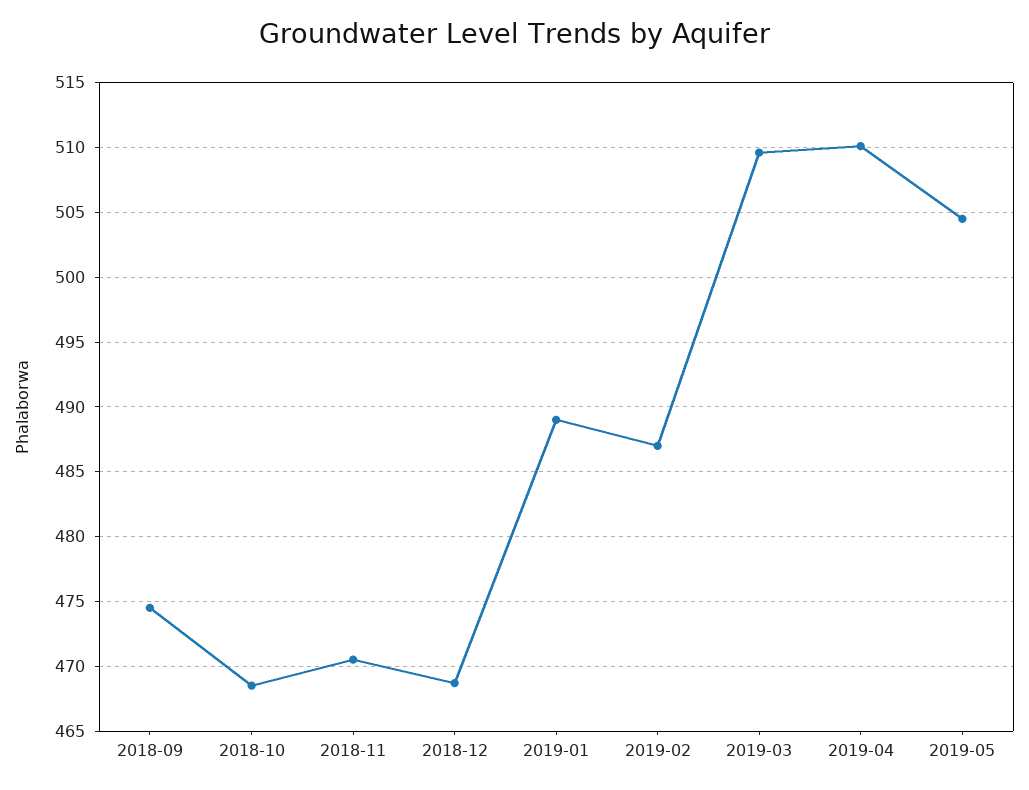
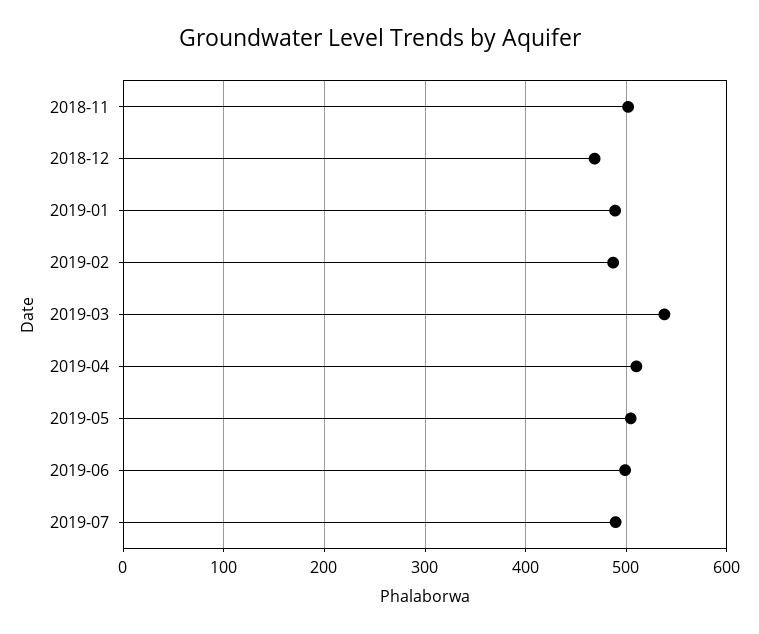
2018-09: 474.5 -> none
2018-10: 468.5 -> none
2018-11: 470.5 -> 500
2019-03: 509.5 -> 540
2019-06: none -> 500
2019-07: none -> 490

